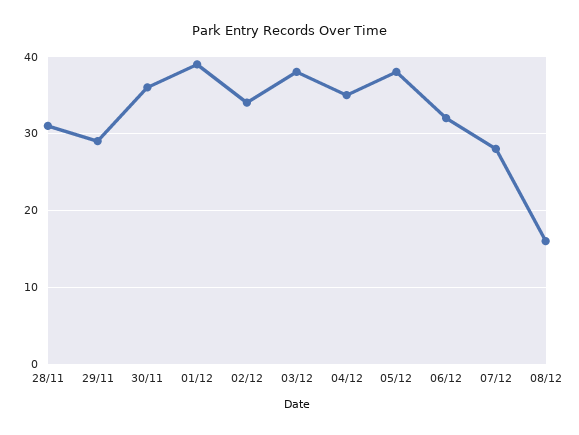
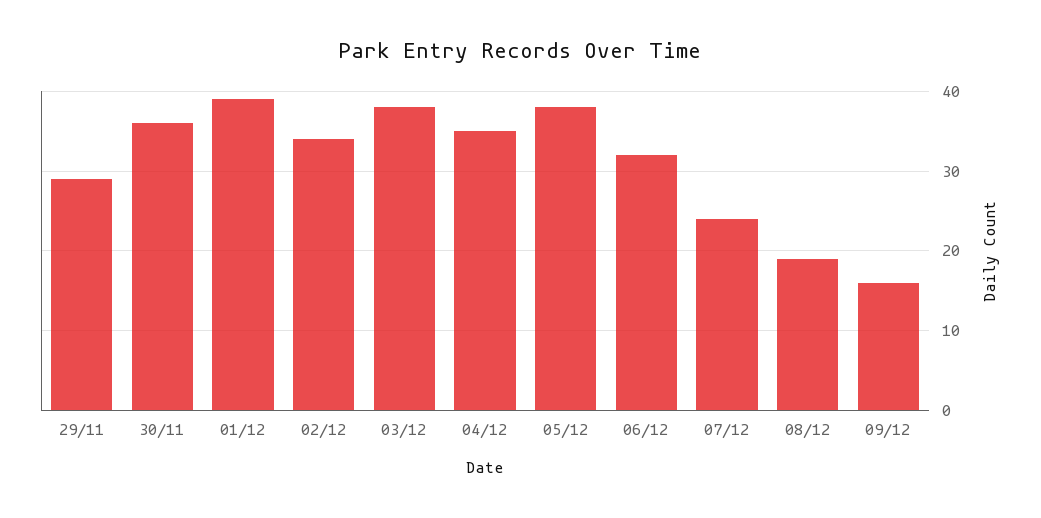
28/11: 31 -> none
07/12: 28 -> 24
08/12: 16 -> 19
09/12: none -> 16

